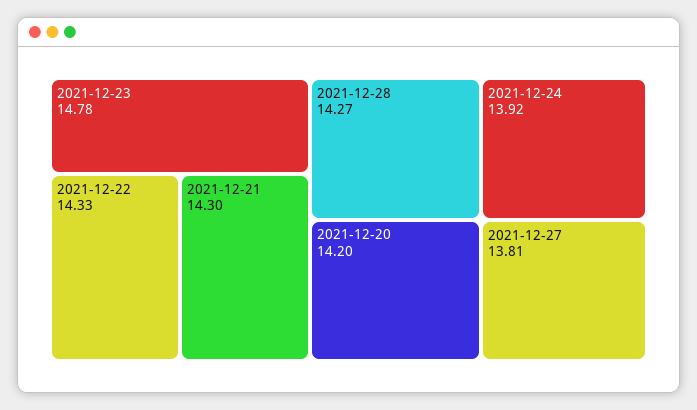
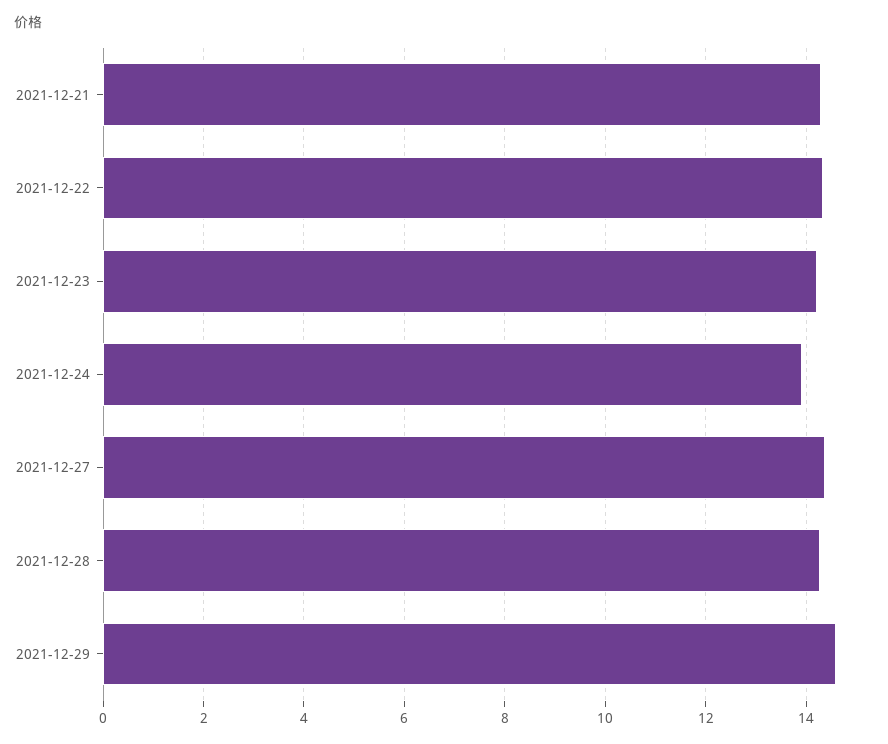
2021-12-23: 14.78 -> 14.2
2021-12-20: 14.2 -> none
2021-12-27: 13.81 -> 14.4
2021-12-29: none -> 14.6

